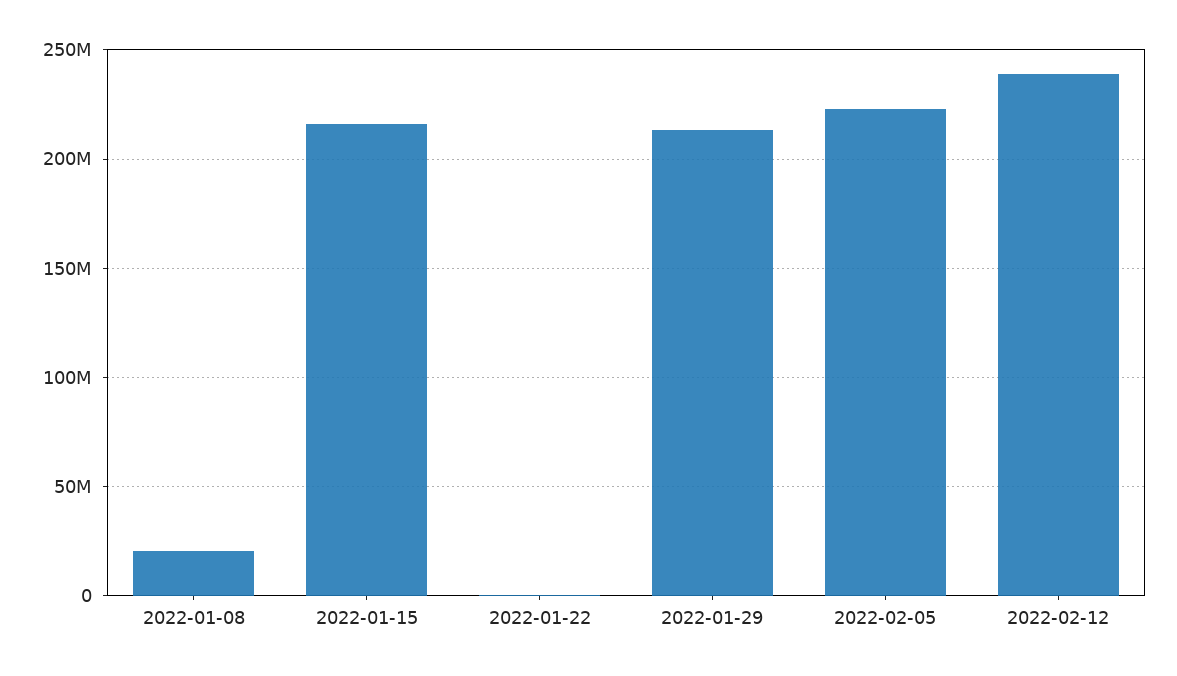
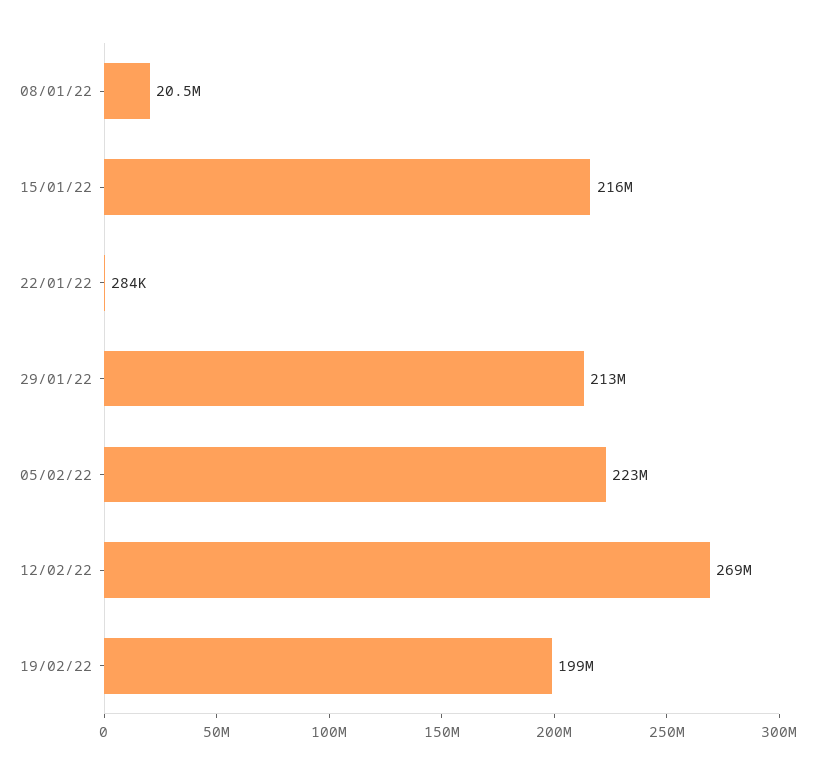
2022-02-12: 240000000 -> 269000000
19/02/22: none -> 199000000

